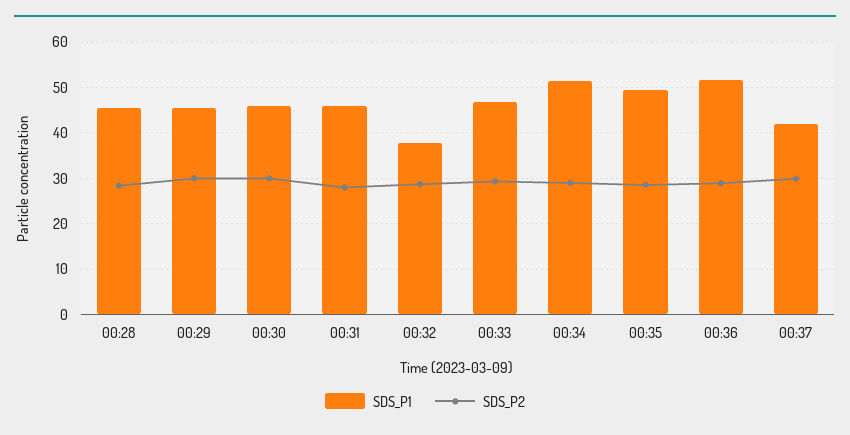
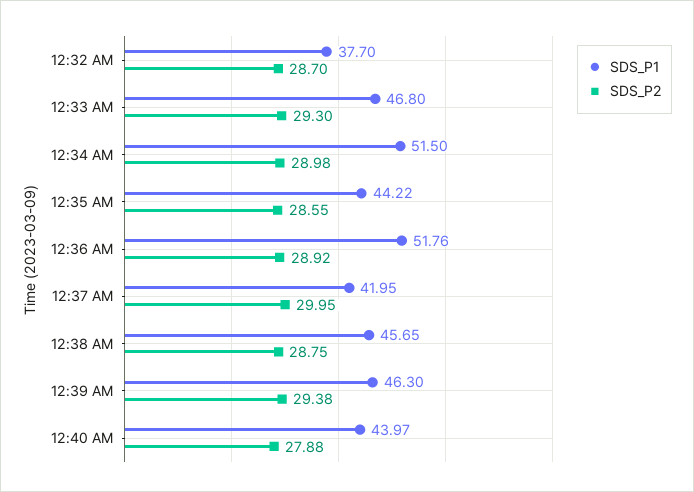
SDS_P1, 00:28: 46 -> none
SDS_P2, 00:28: 28 -> none
SDS_P1, 00:29: 46 -> none
SDS_P2, 00:29: 30 -> none
SDS_P1, 00:30: 46 -> none
SDS_P2, 00:30: 30 -> none
SDS_P1, 00:31: 46 -> none
SDS_P2, 00:31: 28 -> none
SDS_P1, 00:35: 50 -> 44.22
SDS_P1, 12:38 AM: none -> 45.65
SDS_P2, 12:38 AM: none -> 28.75
SDS_P1, 12:39 AM: none -> 46.3
SDS_P2, 12:39 AM: none -> 29.38
SDS_P1, 12:40 AM: none -> 43.97
SDS_P2, 12:40 AM: none -> 27.88

